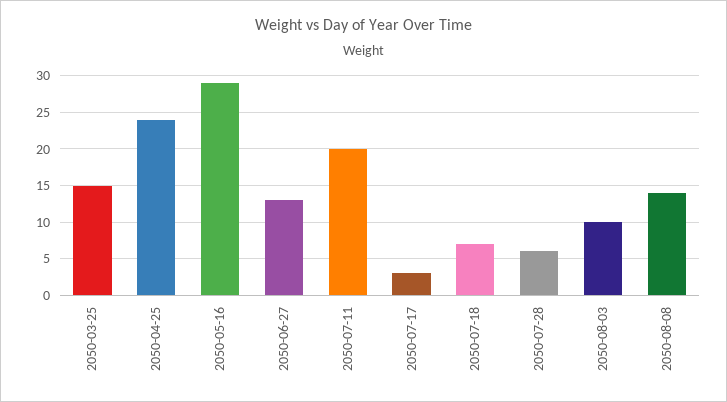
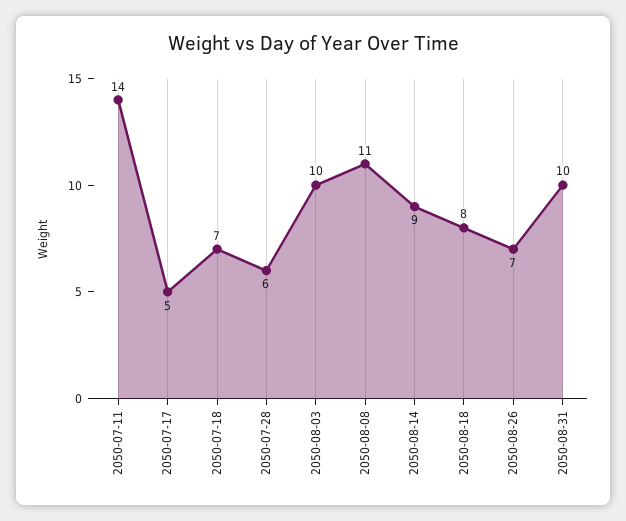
2050-03-25: 15 -> none
2050-04-25: 24 -> none
2050-05-16: 29 -> none
2050-06-27: 13 -> none
2050-07-11: 20 -> 14
2050-07-17: 3 -> 5
2050-08-08: 14 -> 11
2050-08-14: none -> 9
2050-08-18: none -> 8
2050-08-26: none -> 7
2050-08-31: none -> 10

